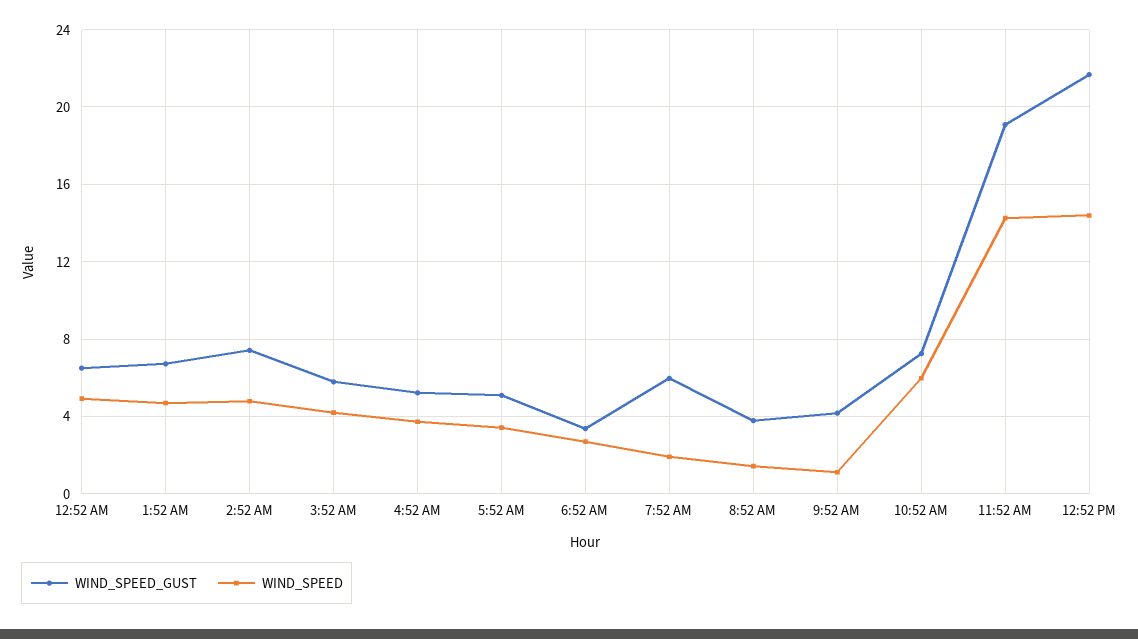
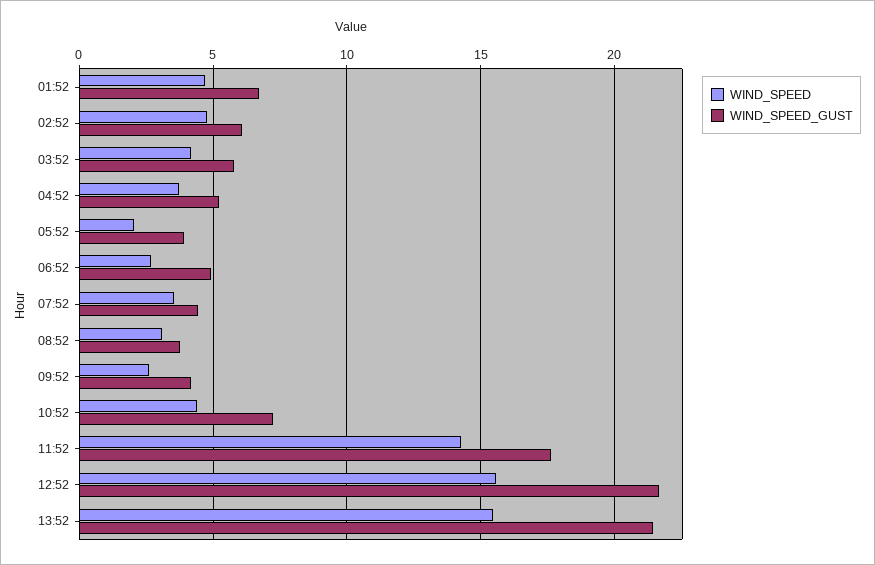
WIND_SPEED_GUST, 12:52 AM: 6.5 -> none
WIND_SPEED, 12:52 AM: 5 -> none
WIND_SPEED_GUST, 2:52 AM: 7.5 -> 6
WIND_SPEED_GUST, 5:52 AM: 5 -> 4
WIND_SPEED, 5:52 AM: 3.5 -> 2
WIND_SPEED_GUST, 6:52 AM: 3.5 -> 5
WIND_SPEED_GUST, 7:52 AM: 6 -> 4.5
WIND_SPEED, 7:52 AM: 2 -> 3.5
WIND_SPEED, 8:52 AM: 1.5 -> 3
WIND_SPEED, 9:52 AM: 1 -> 2.5
WIND_SPEED, 10:52 AM: 6 -> 4.5
WIND_SPEED_GUST, 11:52 AM: 19 -> 17.5
WIND_SPEED, 12:52 PM: 14.5 -> 15.5
WIND_SPEED, 13:52: none -> 15.5
WIND_SPEED_GUST, 13:52: none -> 21.5

